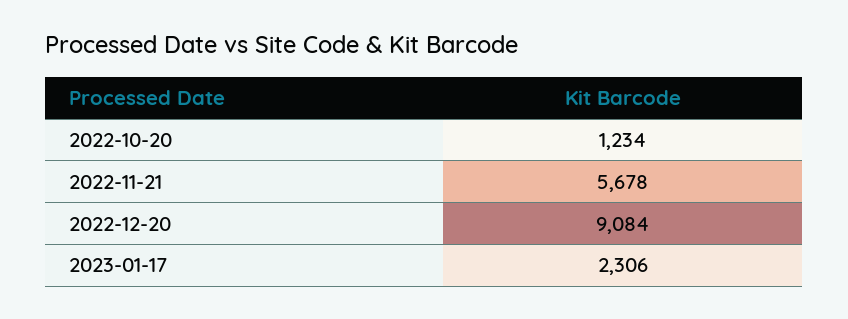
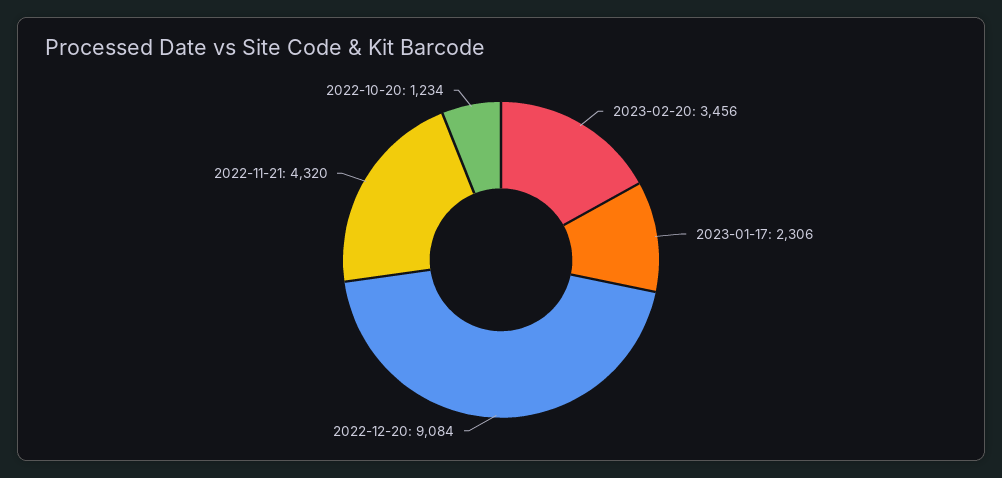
2022-11-21: 5678 -> 4320
2023-02-20: none -> 3456

